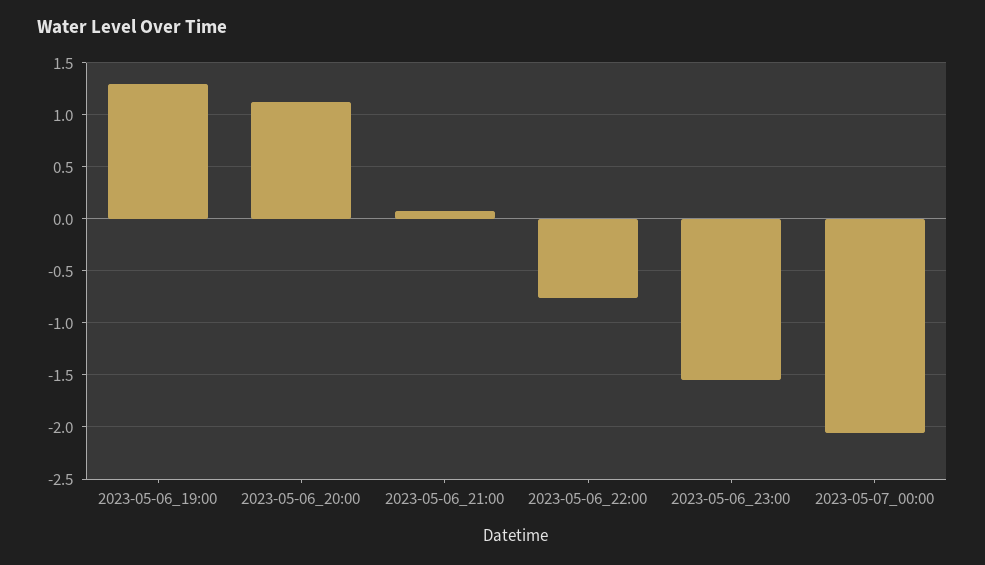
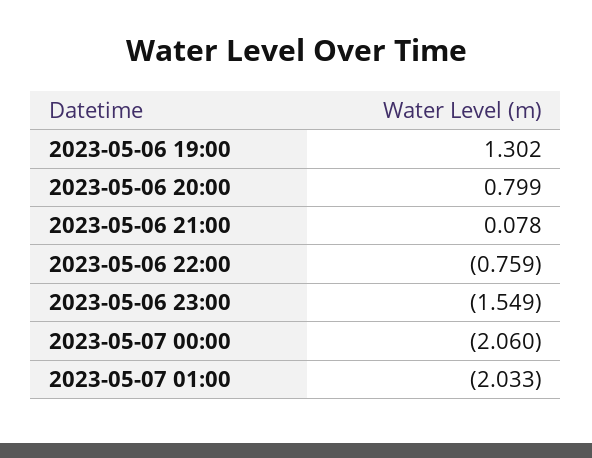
2023-05-06_20:00: 1.1 -> 0.799
2023-05-07 01:00: none -> -2.033

